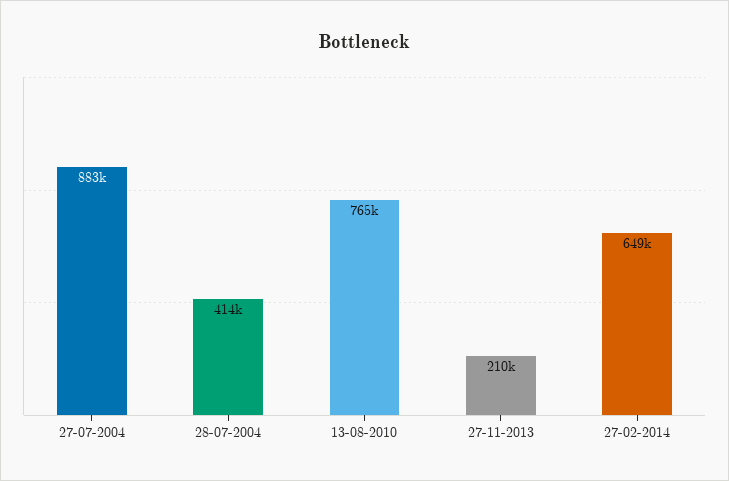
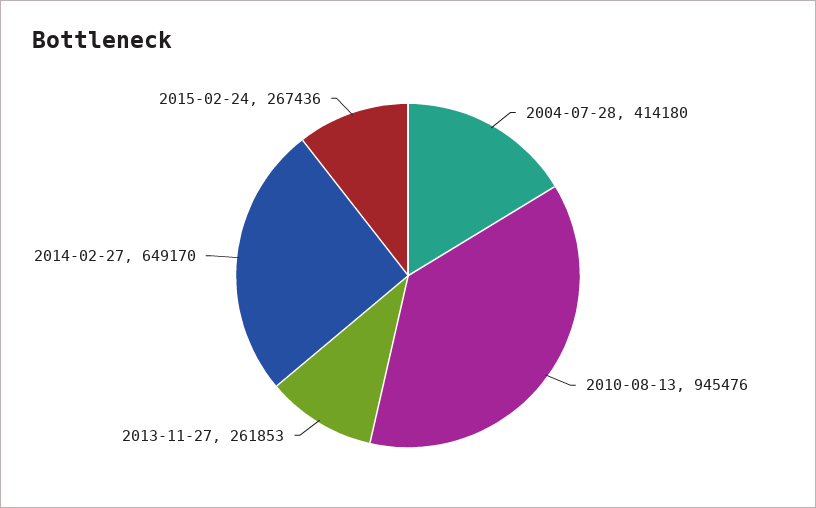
27-07-2004: 883000 -> none
13-08-2010: 765000 -> 945476
27-11-2013: 210000 -> 261853
2015-02-24: none -> 267436

